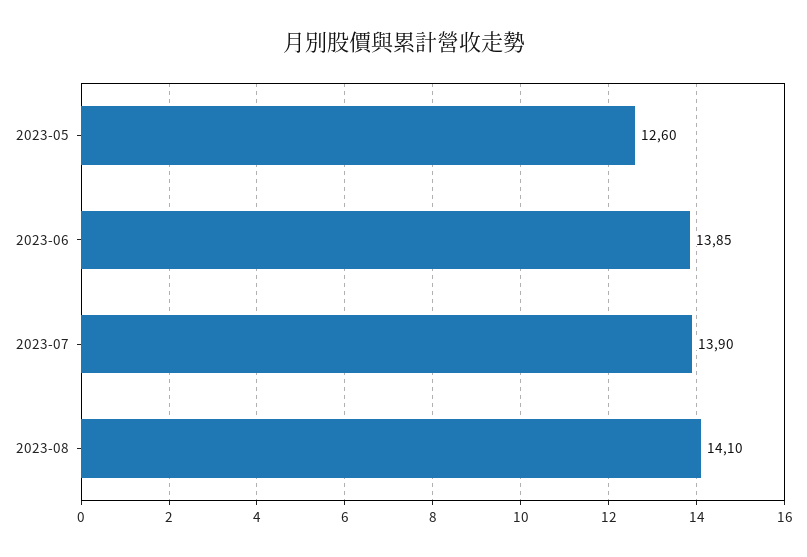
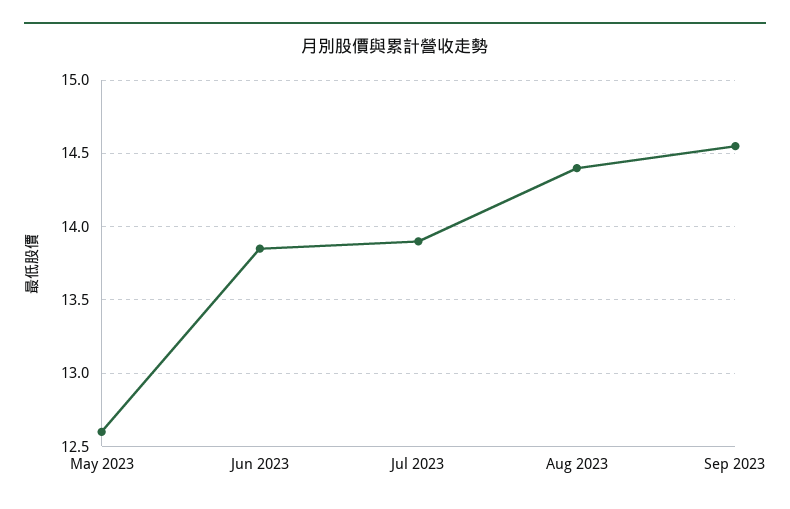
2023-08: 14.1 -> 14.4
Sep 2023: none -> 14.55

